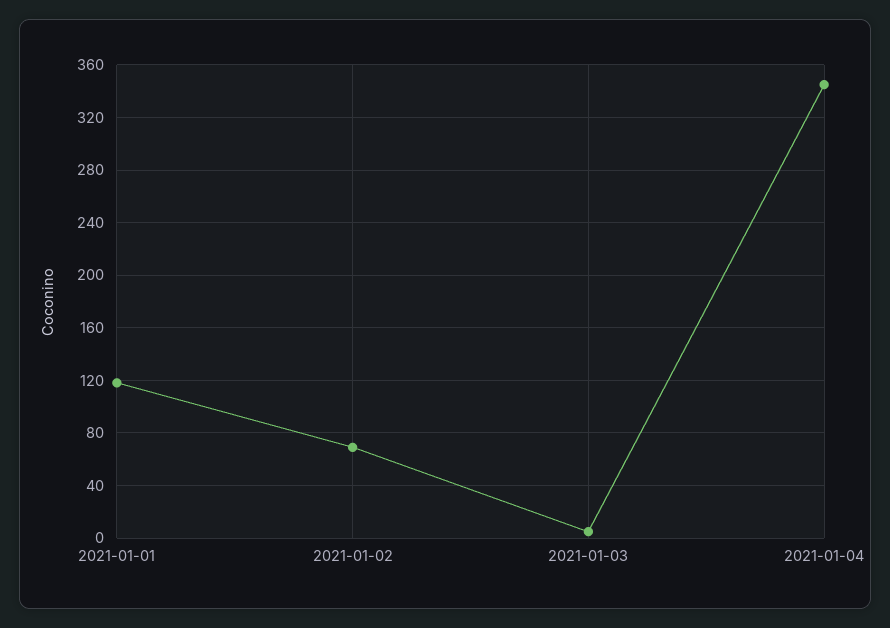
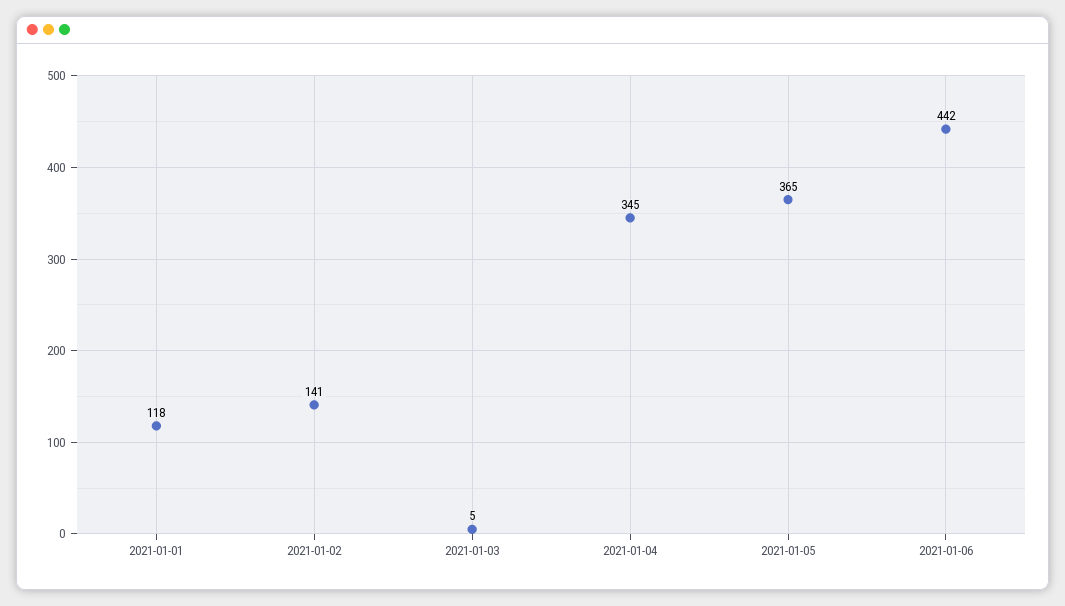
2021-01-02: 70 -> 141
2021-01-05: none -> 365
2021-01-06: none -> 442

